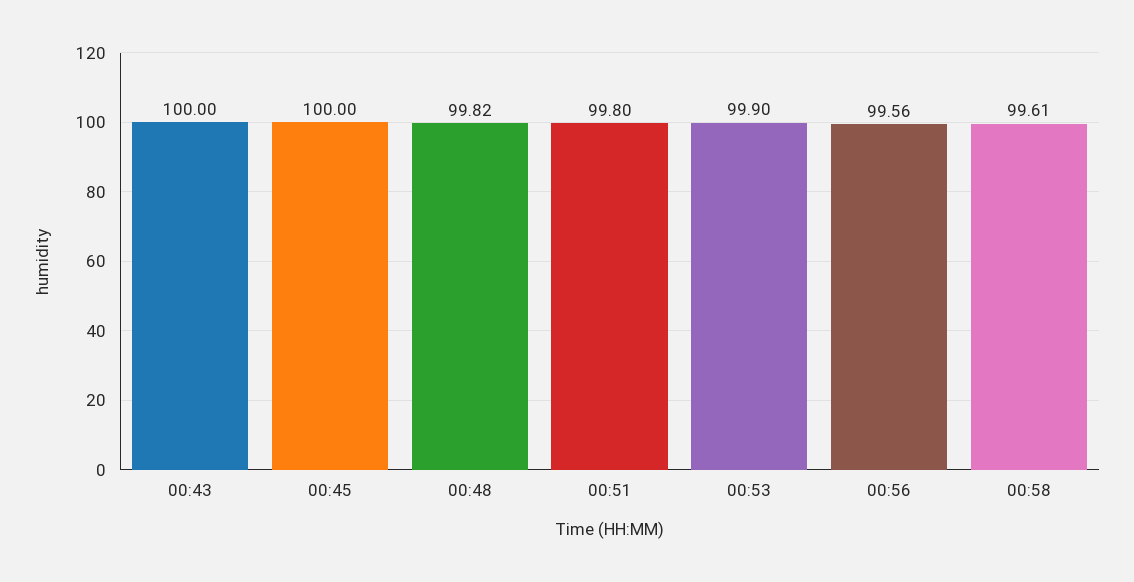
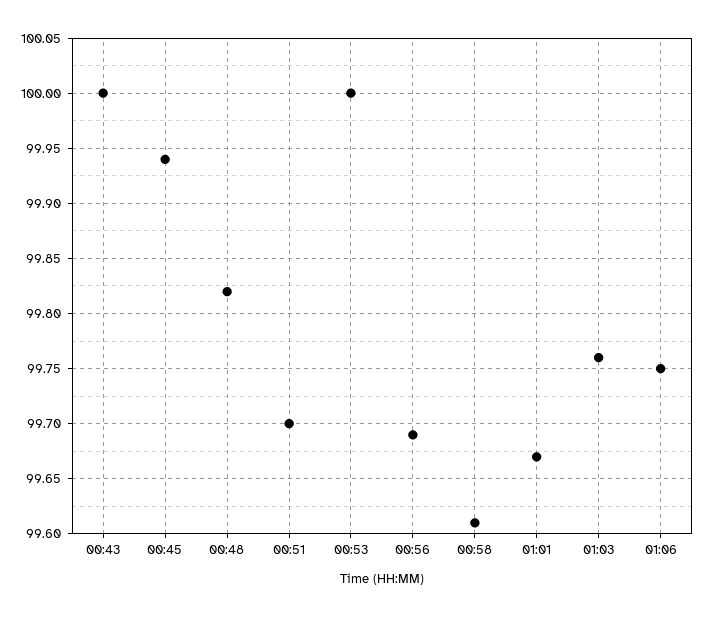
00:45: 100 -> 99.94
00:51: 99.8 -> 99.7
00:53: 99.9 -> 100
00:56: 99.56 -> 99.69
01:01: none -> 99.67
01:03: none -> 99.76
01:06: none -> 99.75

